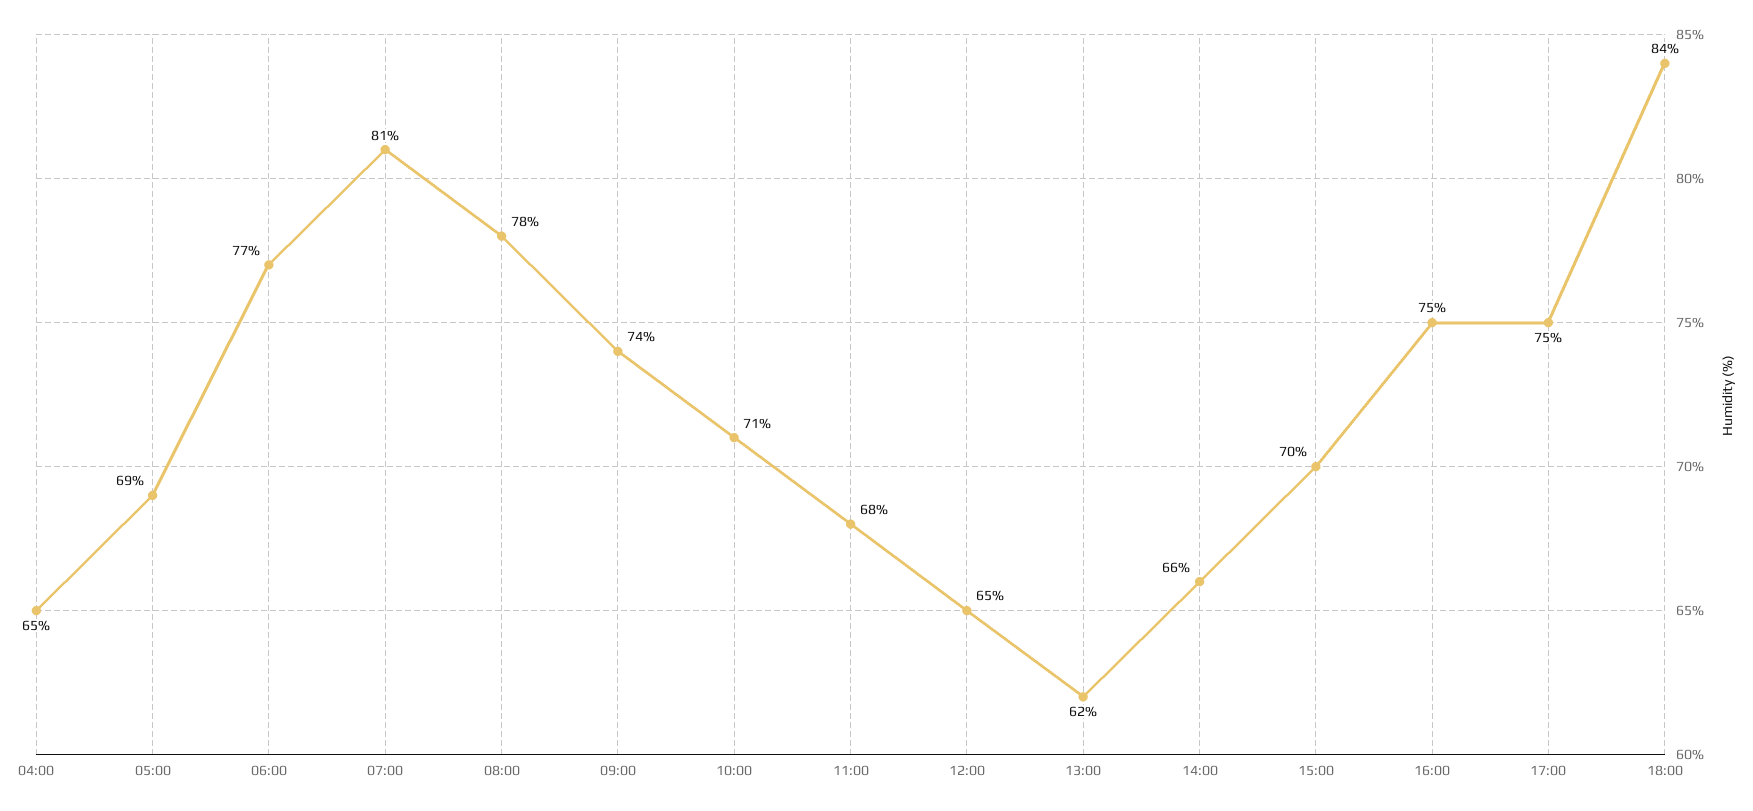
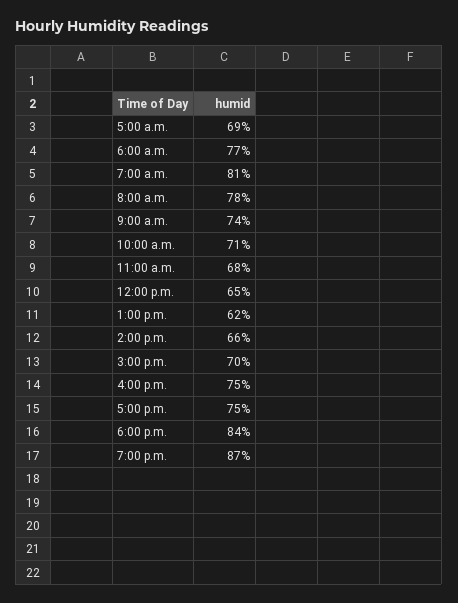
04:00: 65 -> none
7:00 p.m.: none -> 87

